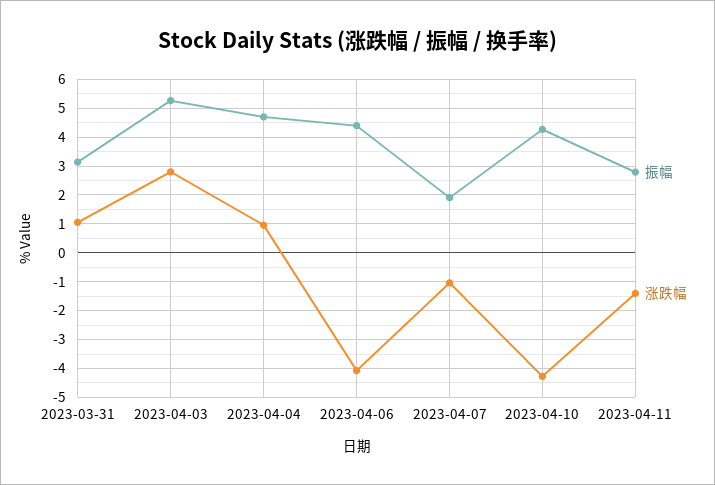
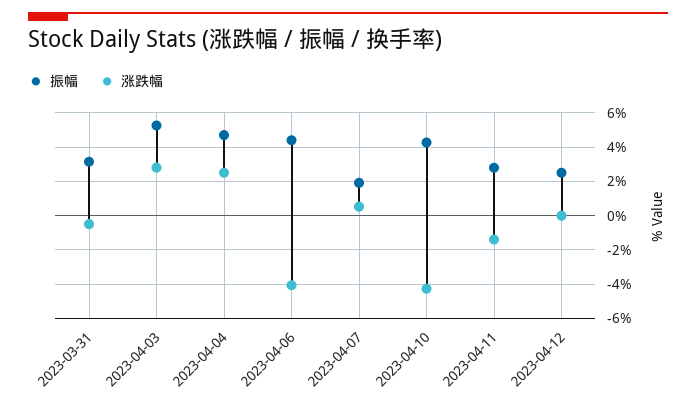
涨跌幅, 2023-03-31: 1 -> -0.5
涨跌幅, 2023-04-04: 1 -> 2.5
涨跌幅, 2023-04-07: -1 -> 0.5
振幅, 2023-04-12: none -> 2.5
涨跌幅, 2023-04-12: none -> 0

